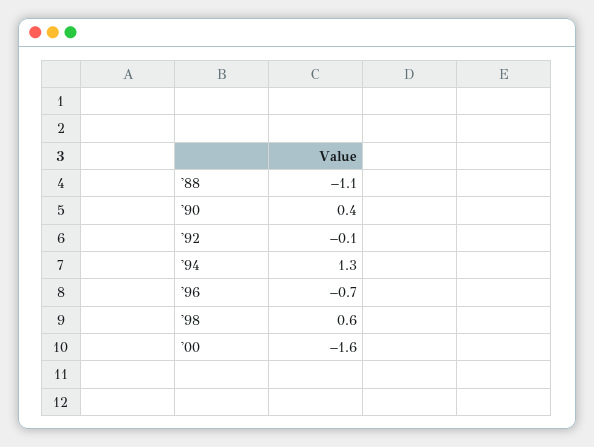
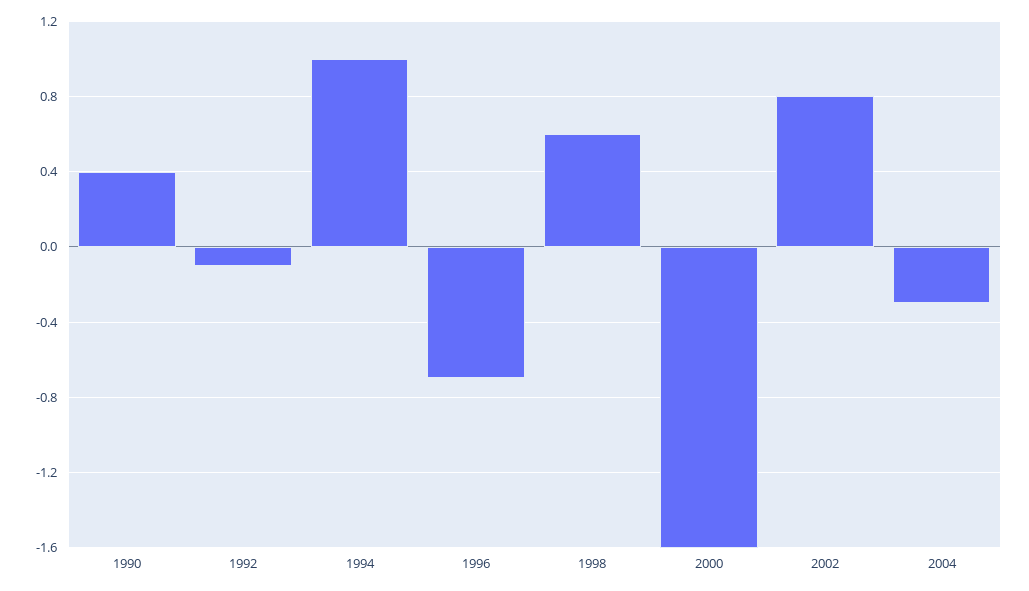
'88: -1.1 -> none
'94: 1.3 -> 1
2002: none -> 0.8
2004: none -> -0.3

